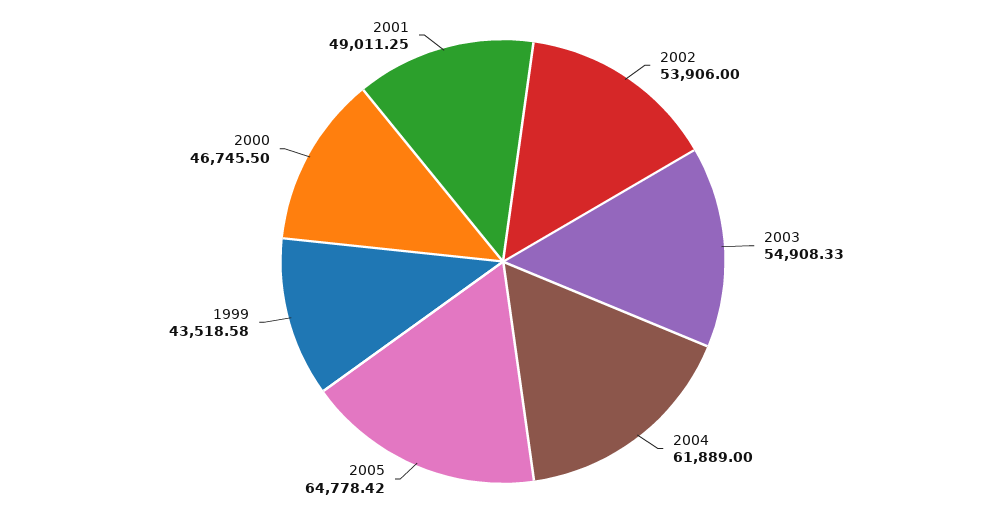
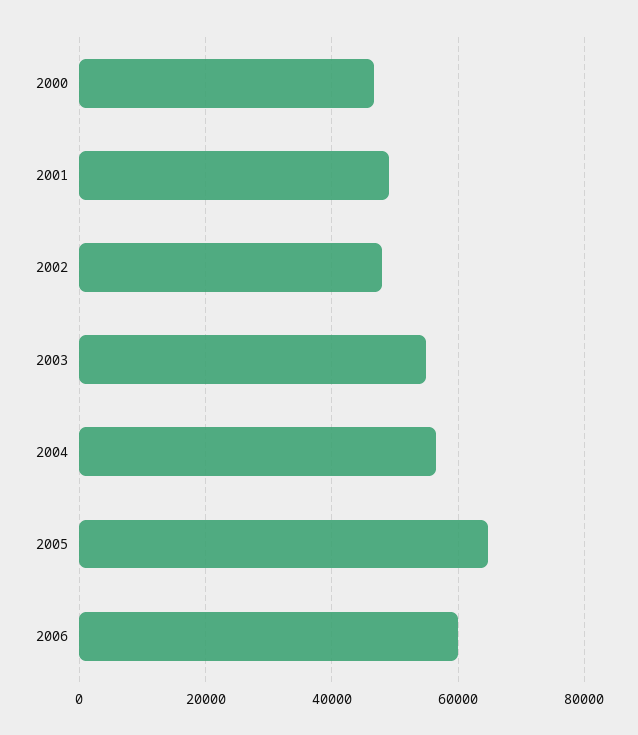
2002: 53906 -> 48000
2004: 61889 -> 56000
1999: 43518.58 -> none
2006: none -> 60000

